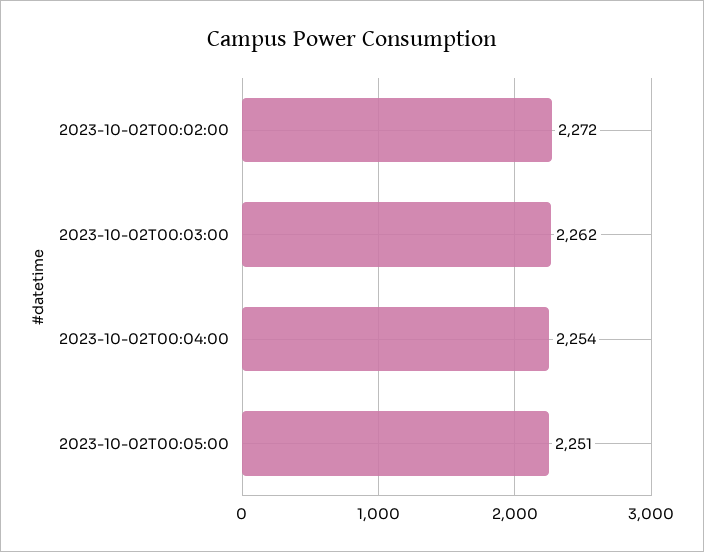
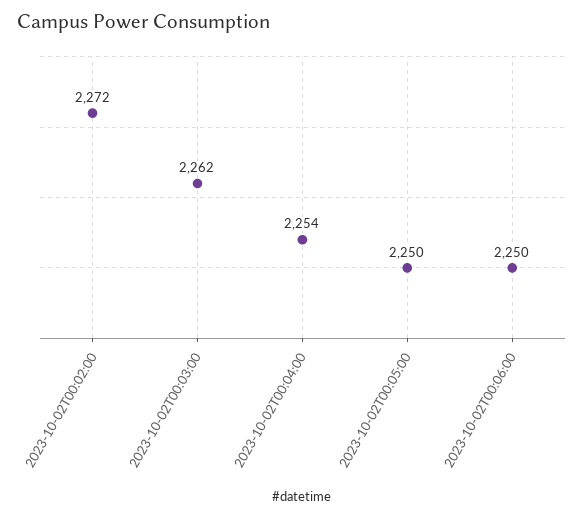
2023-10-02T00:05:00: 2251 -> 2250
2023-10-02T00:06:00: none -> 2250

